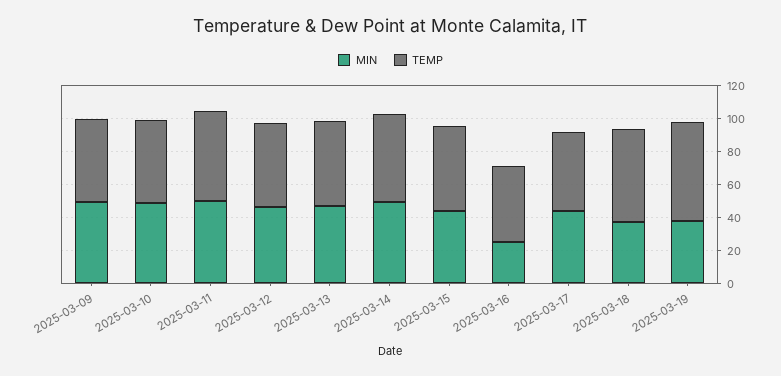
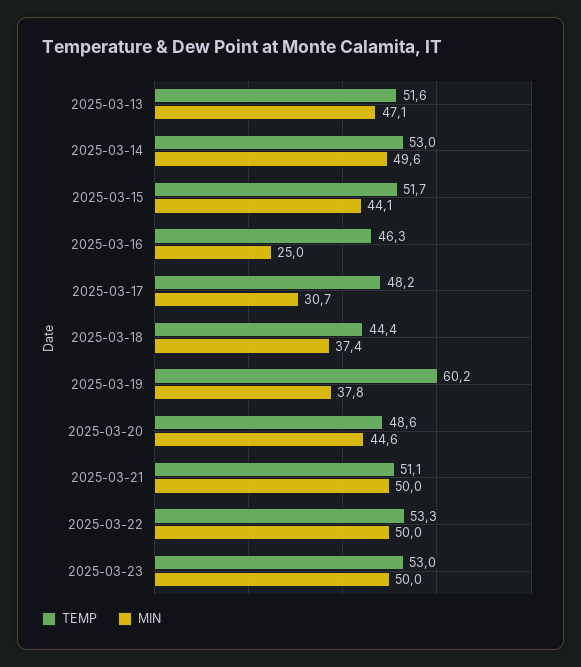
MIN, 2025-03-09: 50 -> none
TEMP, 2025-03-09: 50 -> none
MIN, 2025-03-10: 50 -> none
TEMP, 2025-03-10: 50 -> none
MIN, 2025-03-11: 50 -> none
TEMP, 2025-03-11: 55 -> none
MIN, 2025-03-12: 45 -> none
TEMP, 2025-03-12: 50 -> none
MIN, 2025-03-17: 45 -> 30.7
TEMP, 2025-03-18: 55 -> 44.4
TEMP, 2025-03-20: none -> 48.6
MIN, 2025-03-20: none -> 44.6
TEMP, 2025-03-21: none -> 51.1
MIN, 2025-03-21: none -> 50
TEMP, 2025-03-22: none -> 53.3
MIN, 2025-03-22: none -> 50
TEMP, 2025-03-23: none -> 53
MIN, 2025-03-23: none -> 50

